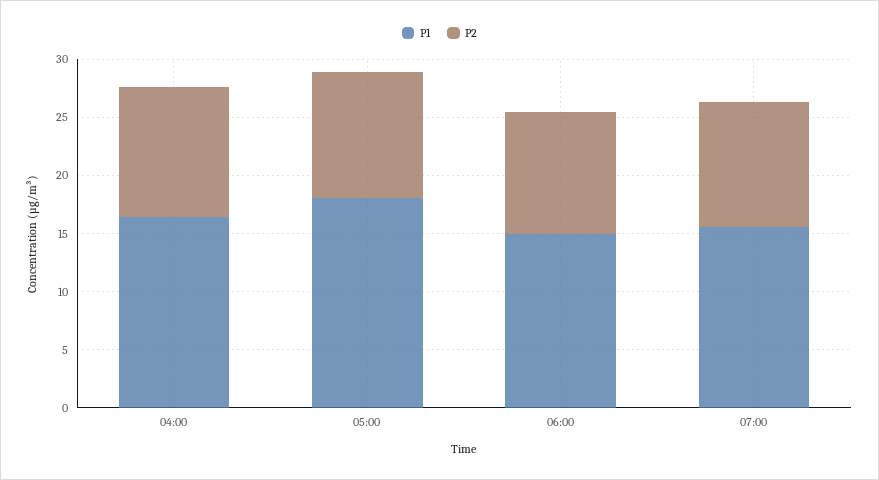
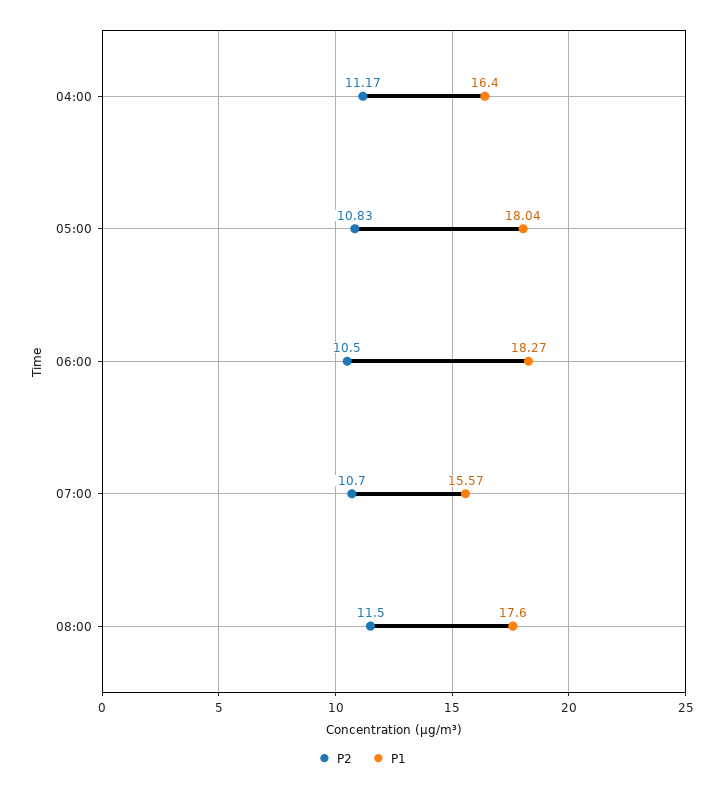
P1, 06:00: 15 -> 18.27
P2, 08:00: none -> 11.5
P1, 08:00: none -> 17.6

